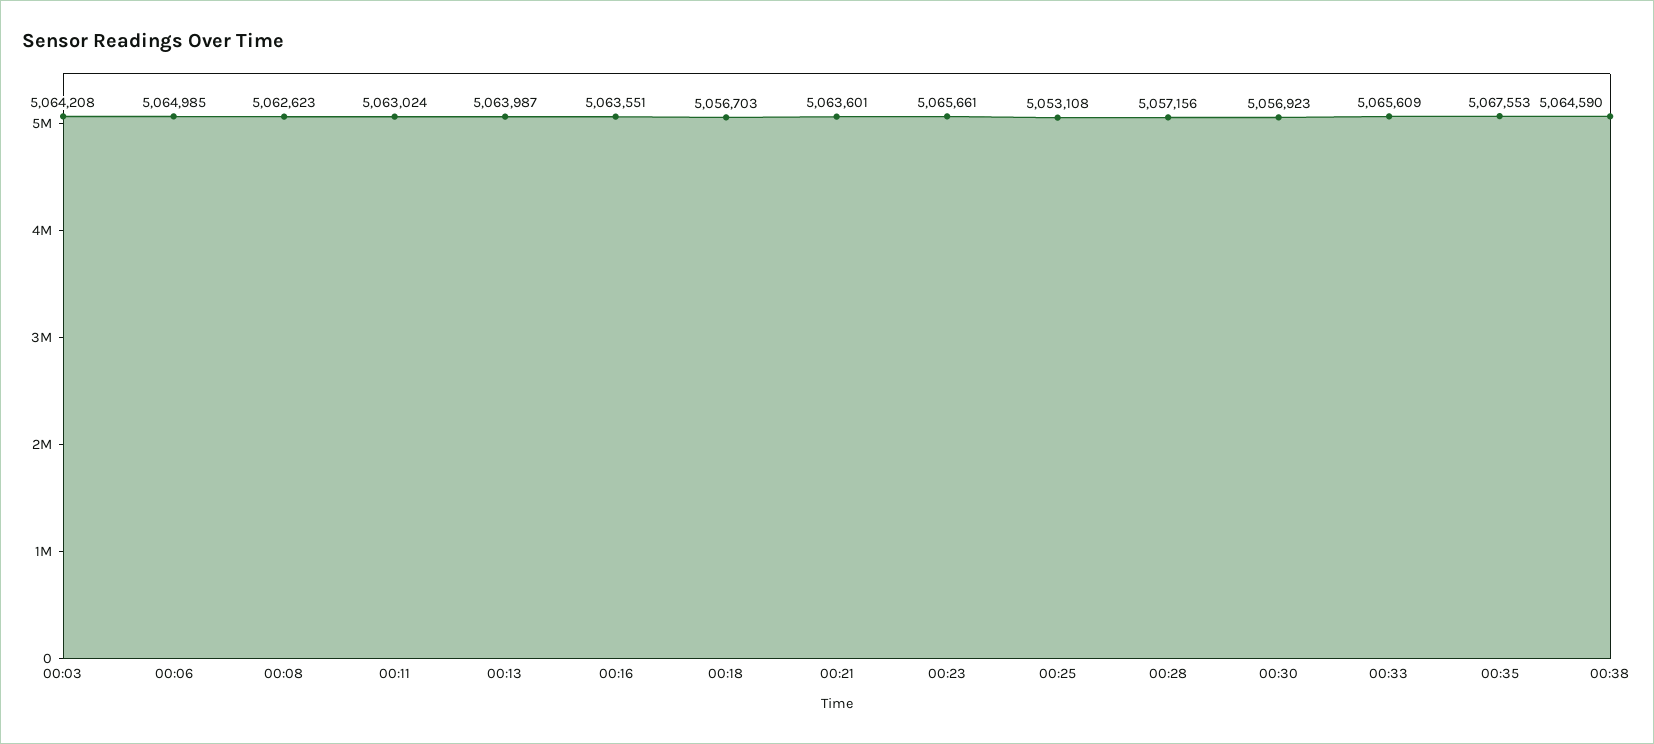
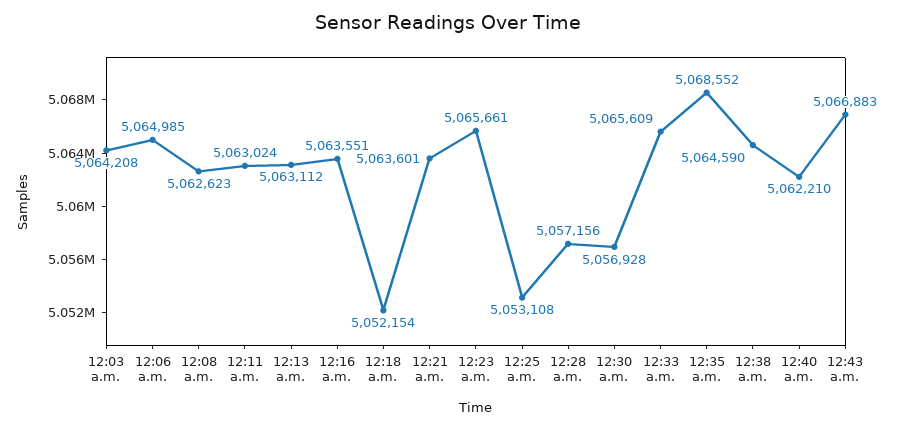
00:13: 5063987 -> 5063112
00:18: 5056703 -> 5052154
00:30: 5056923 -> 5056928
00:35: 5067553 -> 5068552
12:40 a.m.: none -> 5062210
12:43 a.m.: none -> 5066883

